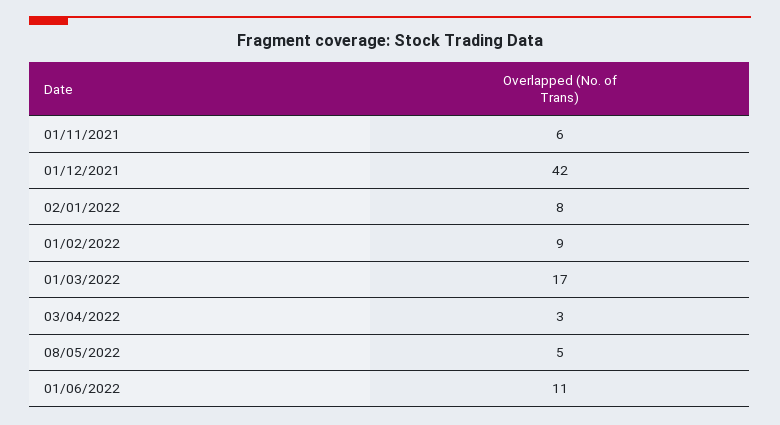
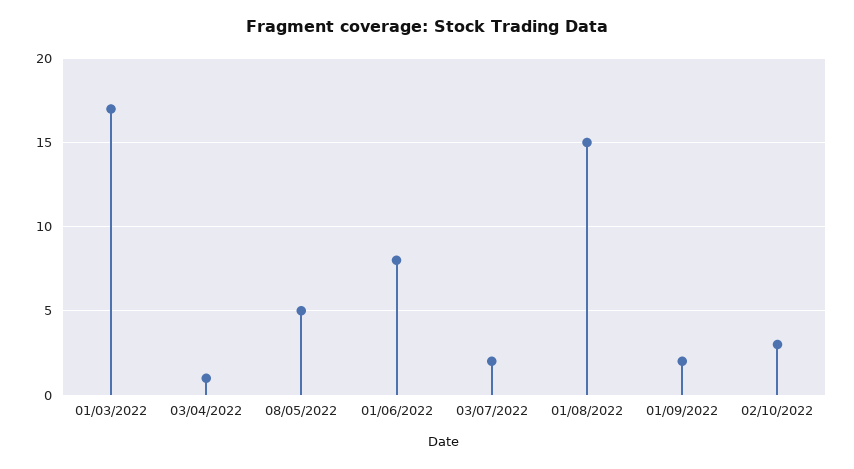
01/11/2021: 6 -> none
01/12/2021: 42 -> none
02/01/2022: 8 -> none
01/02/2022: 9 -> none
03/04/2022: 3 -> 1
01/06/2022: 11 -> 8
03/07/2022: none -> 2
01/08/2022: none -> 15
01/09/2022: none -> 2
02/10/2022: none -> 3

